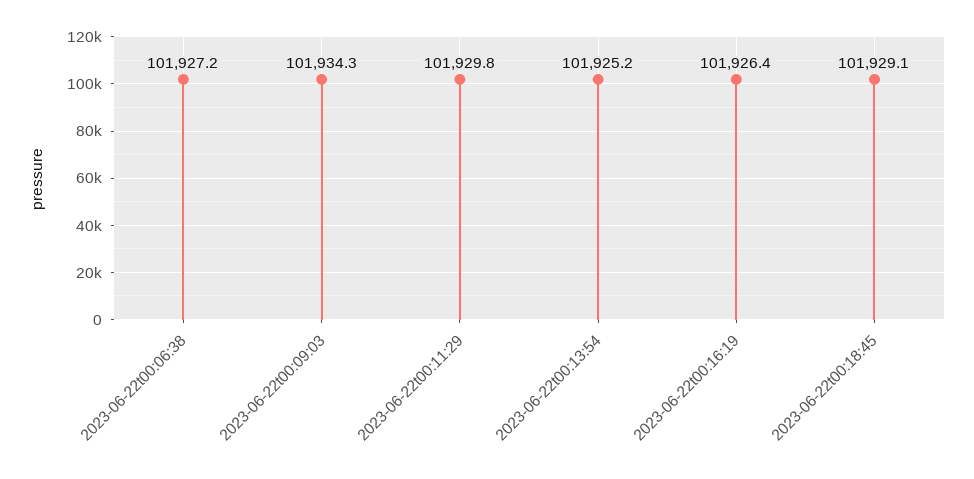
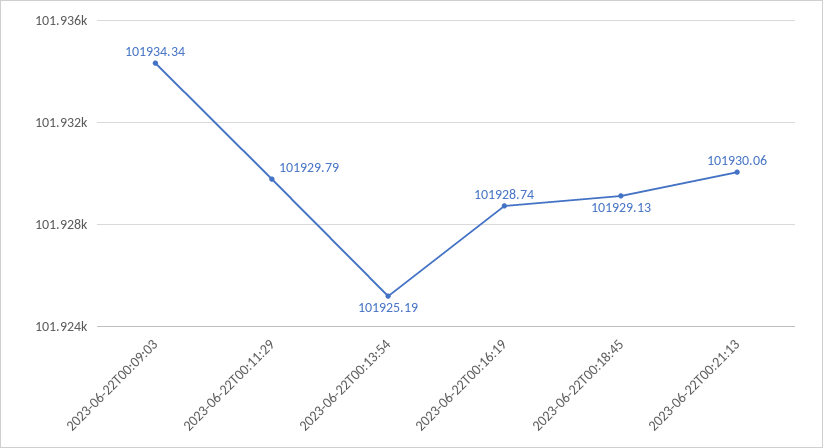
2023-06-22t00:06:38: 101927.2 -> none
2023-06-22t00:16:19: 101926.4 -> 101928.74
2023-06-22T00:21:13: none -> 101930.06

